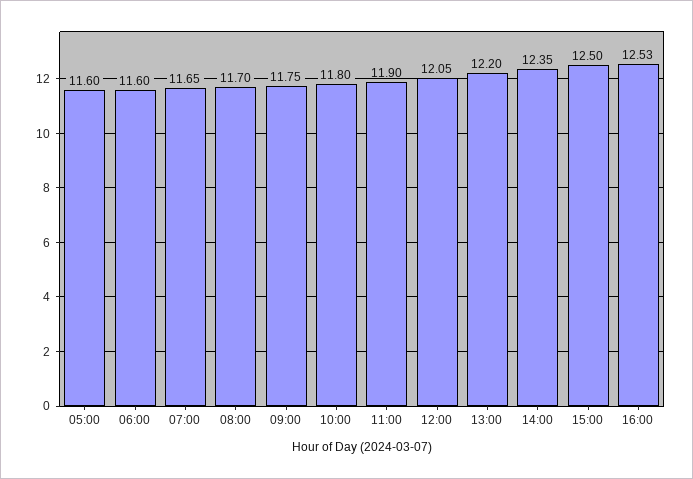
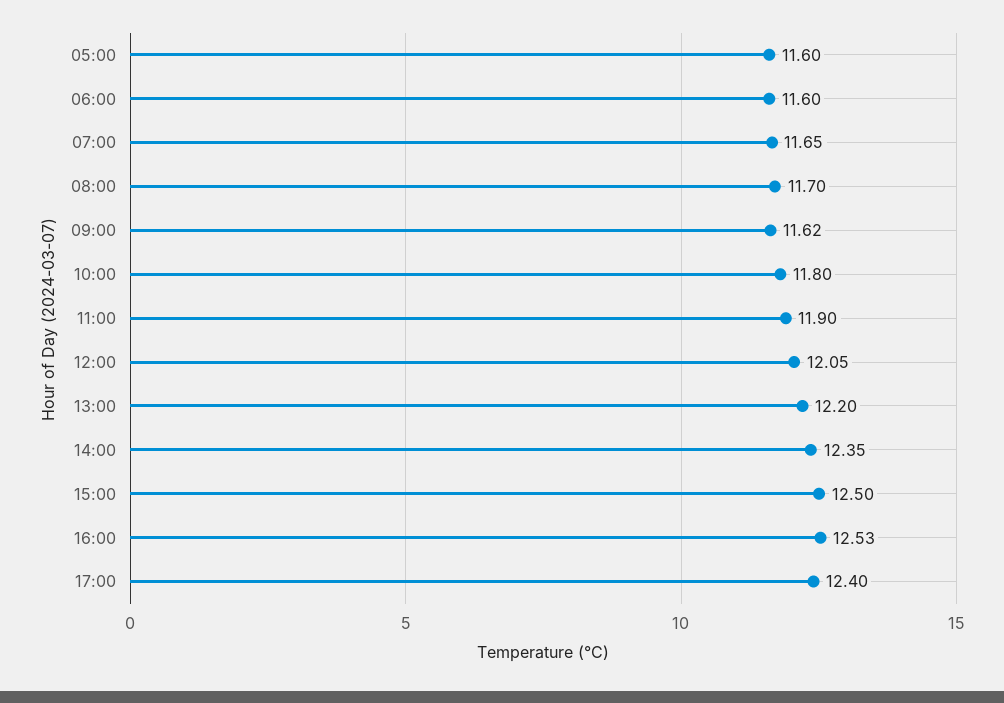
09:00: 11.75 -> 11.62
17:00: none -> 12.4

